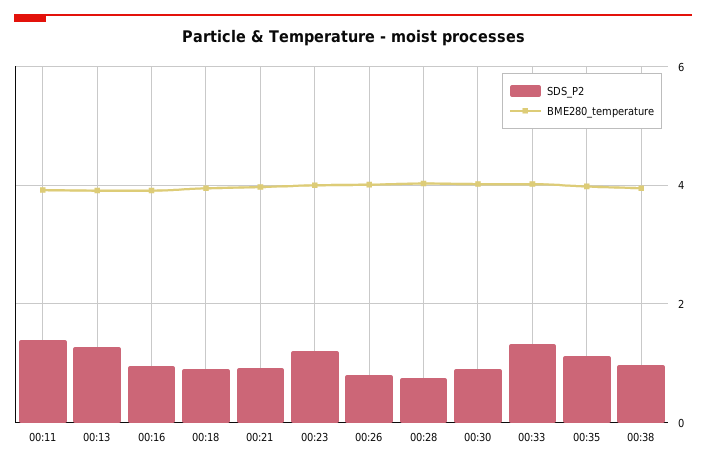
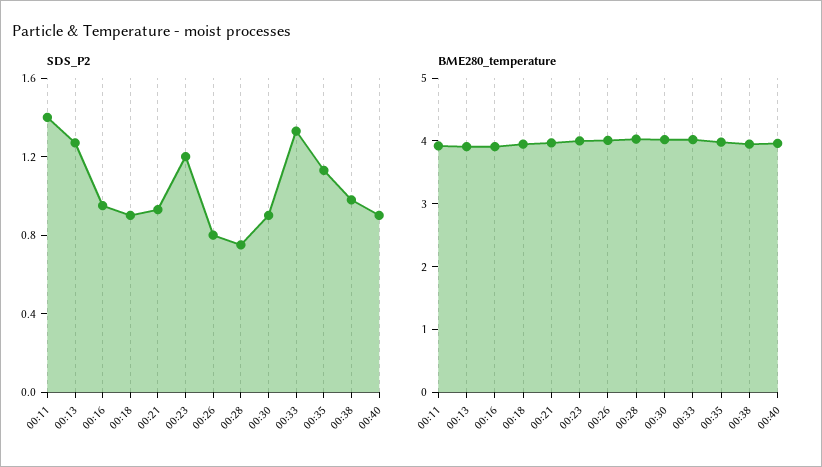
SDS_P2, 00:40: none -> 0.9
BME280_temperature, 00:40: none -> 4

